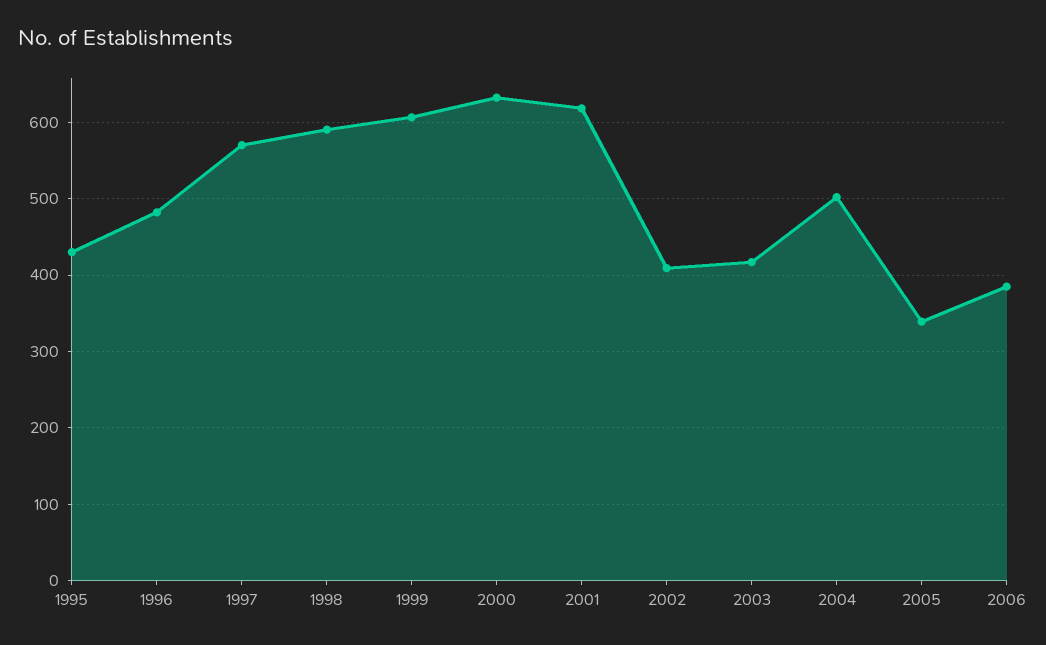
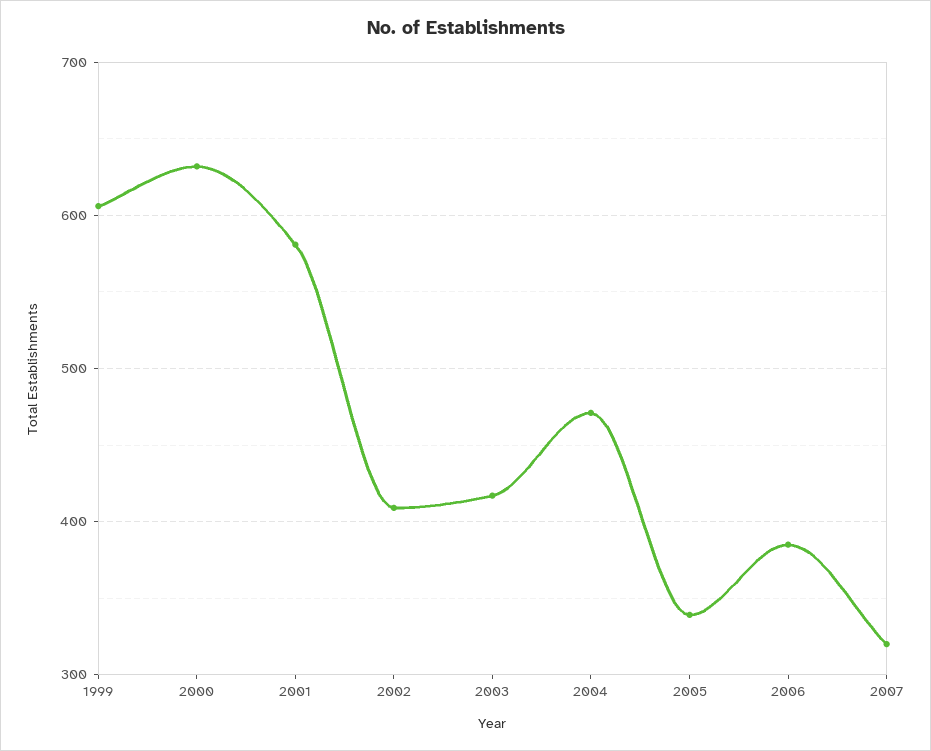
1995: 430 -> none
1996: 480 -> none
1997: 570 -> none
1998: 590 -> none
2001: 620 -> 580
2004: 500 -> 470
2007: none -> 320

